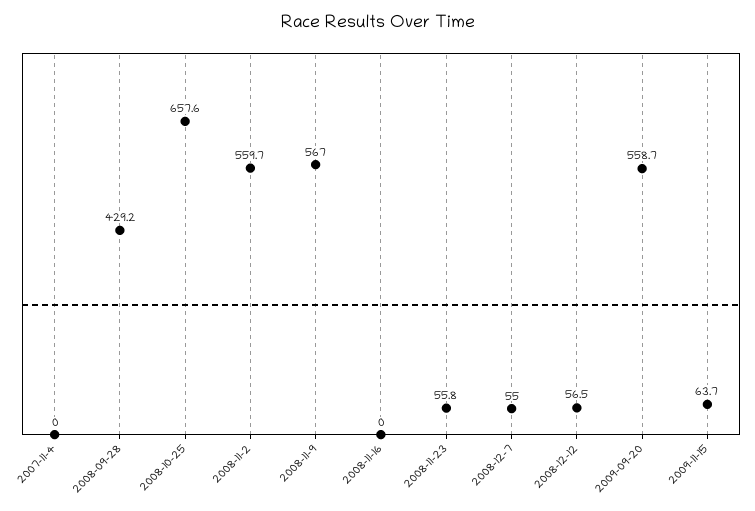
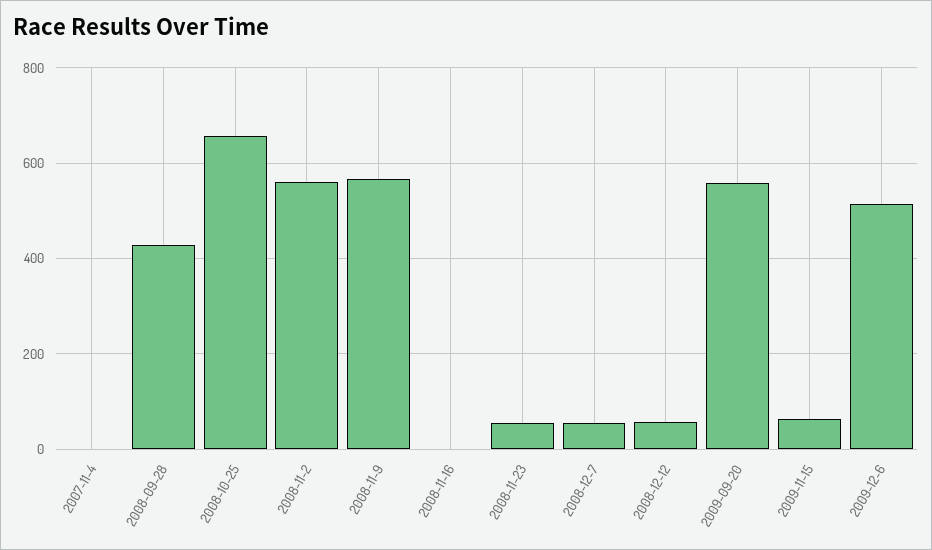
2009-12-6: none -> 520

